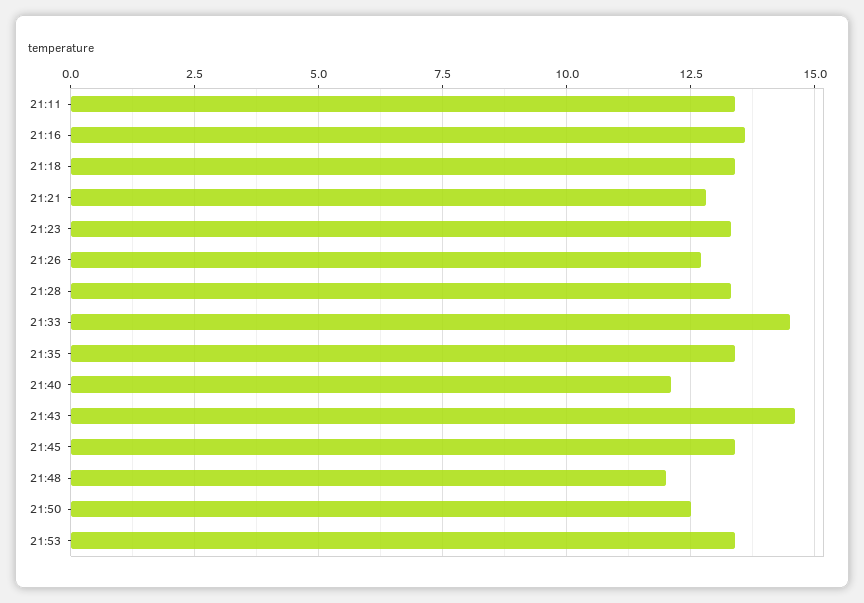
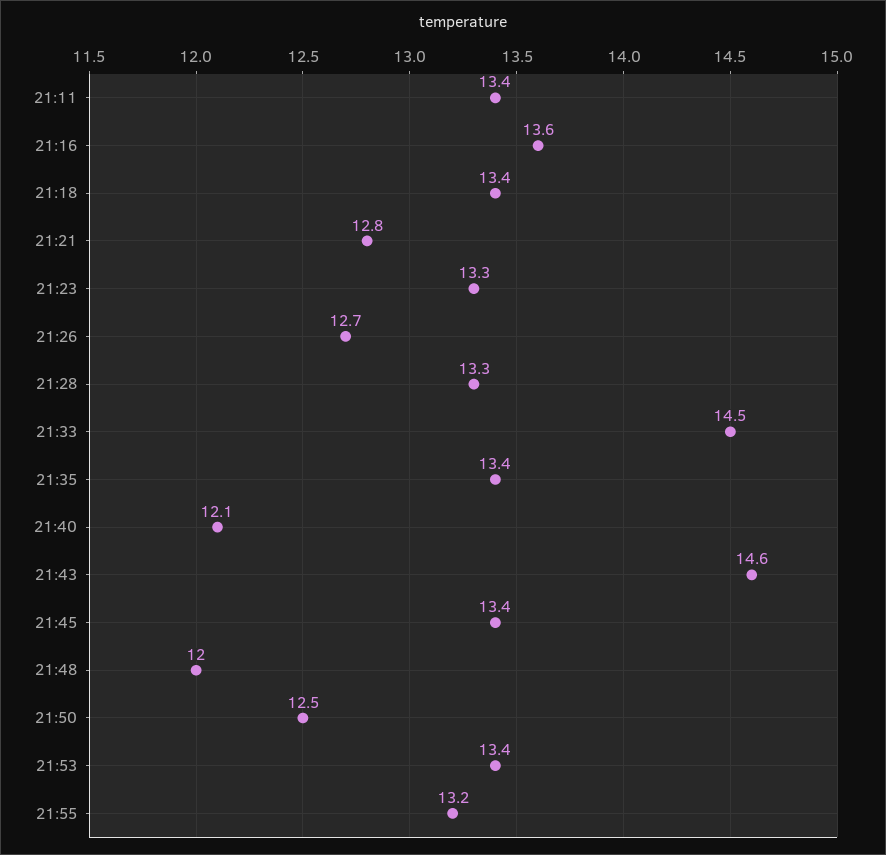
21:55: none -> 13.2

